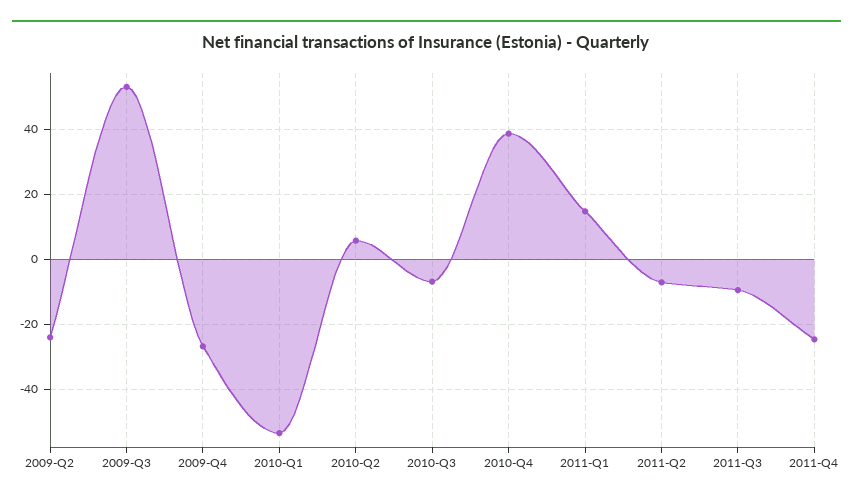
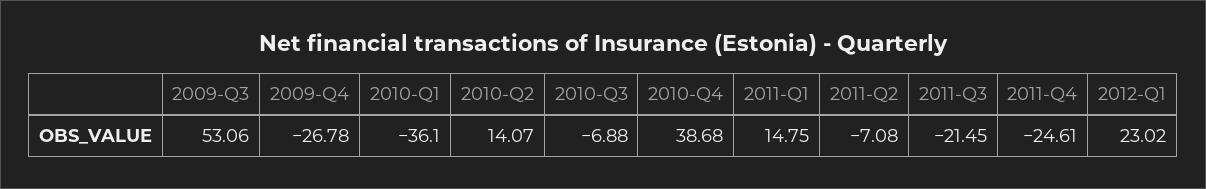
2009-Q2: -24 -> none
2010-Q1: -54 -> -36.1
2010-Q2: 6 -> 14.07
2011-Q3: -10 -> -21.45
2012-Q1: none -> 23.02

